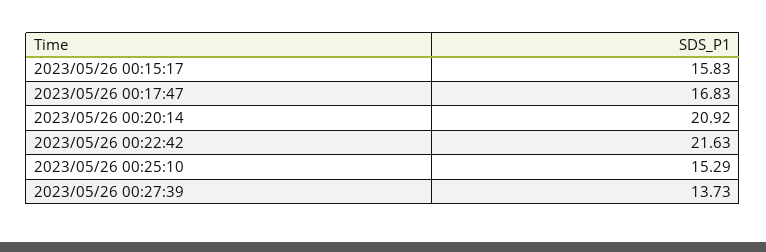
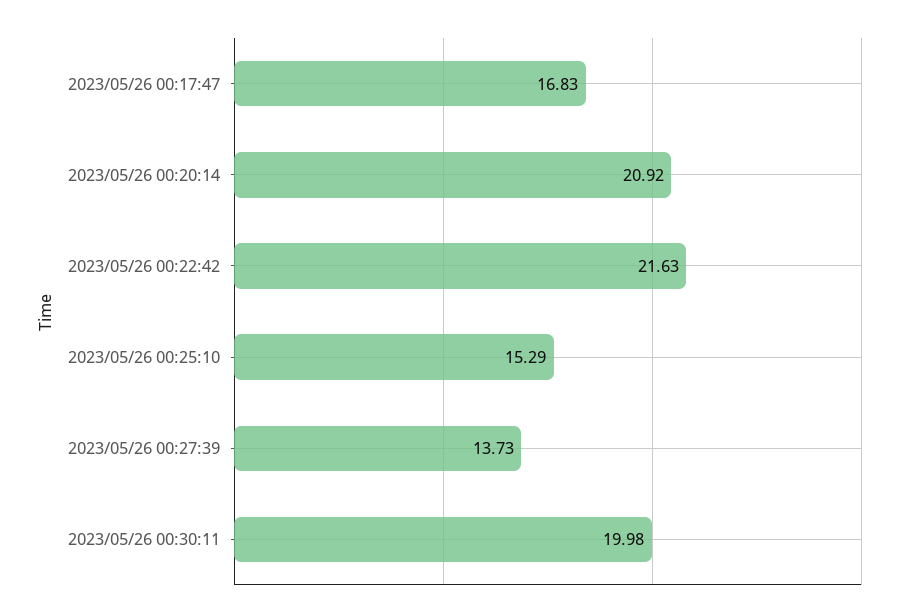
2023/05/26 00:15:17: 15.83 -> none
2023/05/26 00:30:11: none -> 19.98

